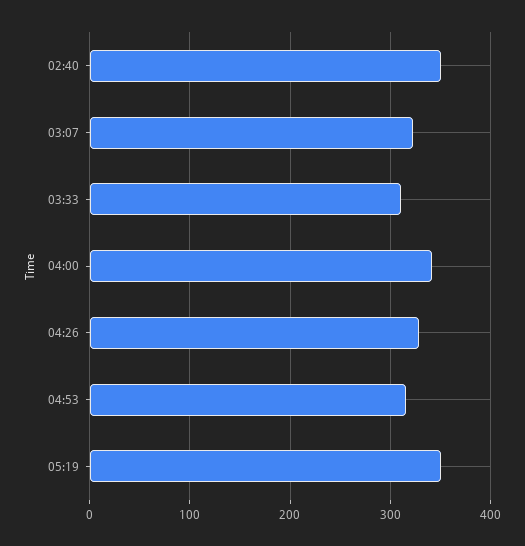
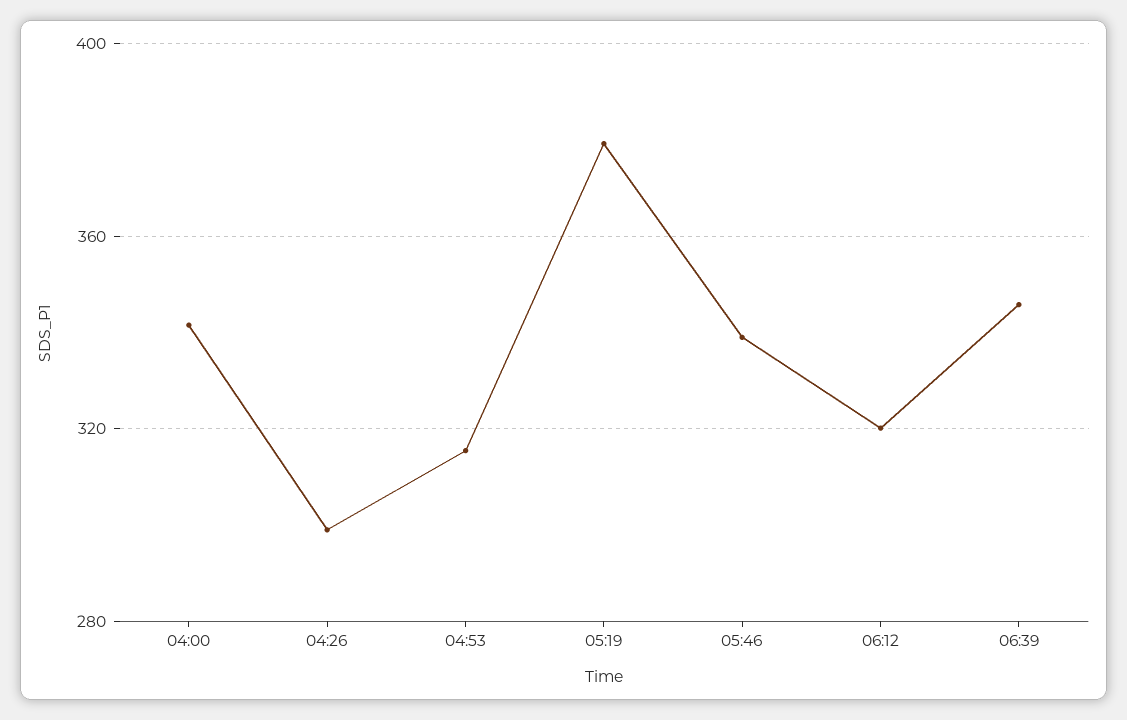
02:40: 350 -> none
03:07: 320 -> none
03:33: 310 -> none
04:26: 330 -> 300
05:19: 350 -> 380
05:46: none -> 340
06:12: none -> 320
06:39: none -> 345

